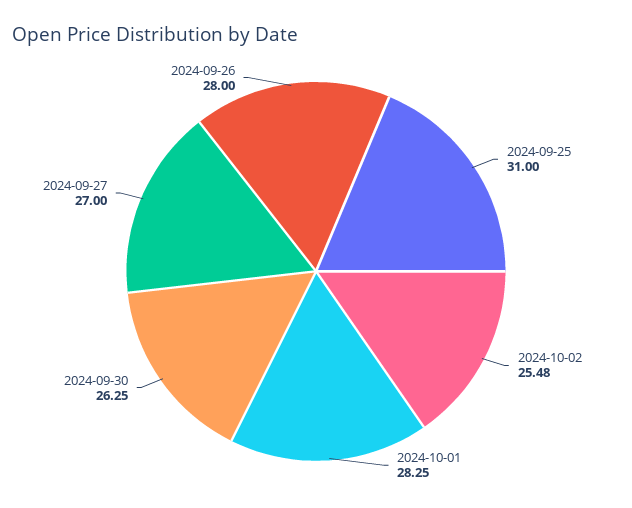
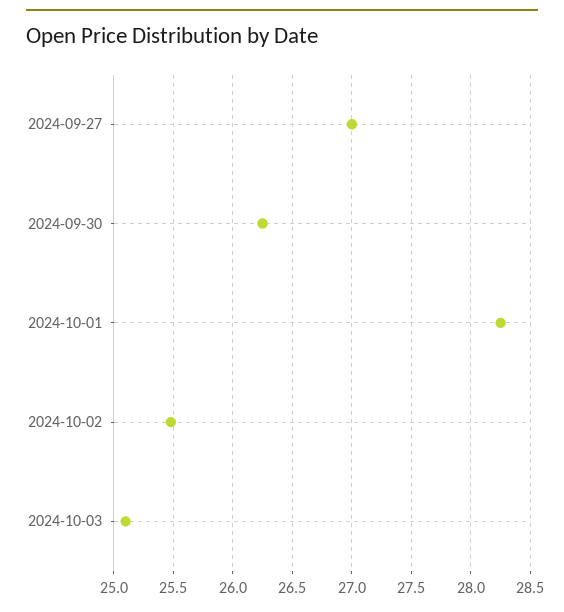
2024-09-25: 31 -> none
2024-09-26: 28 -> none
2024-10-03: none -> 25.1

